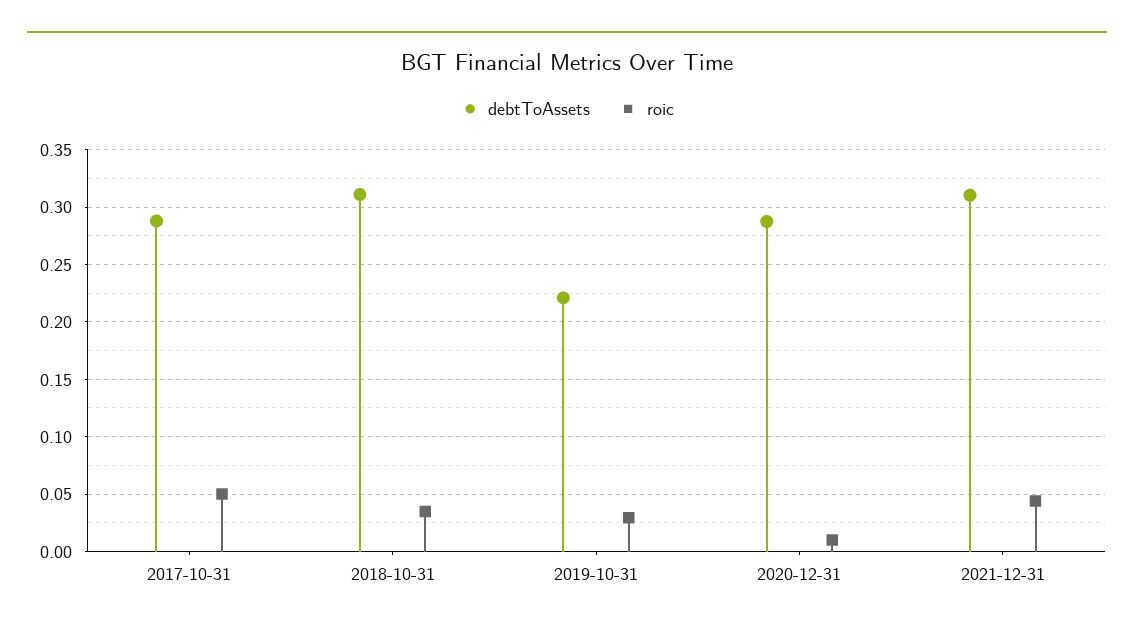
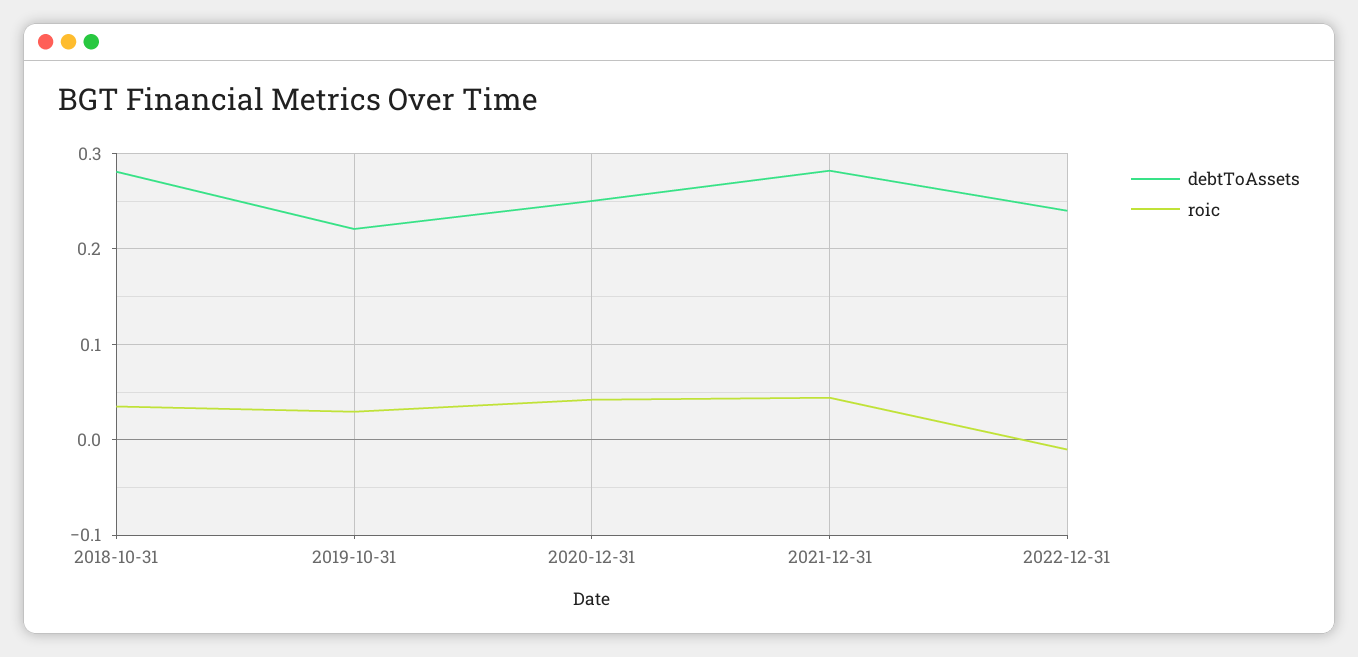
debtToAssets, 2017-10-31: 0.29 -> none
roic, 2017-10-31: 0.05 -> none
debtToAssets, 2018-10-31: 0.31 -> 0.28
debtToAssets, 2020-12-31: 0.29 -> 0.25
roic, 2020-12-31: 0.01 -> 0.04
debtToAssets, 2021-12-31: 0.31 -> 0.28
debtToAssets, 2022-12-31: none -> 0.24
roic, 2022-12-31: none -> -0.01

